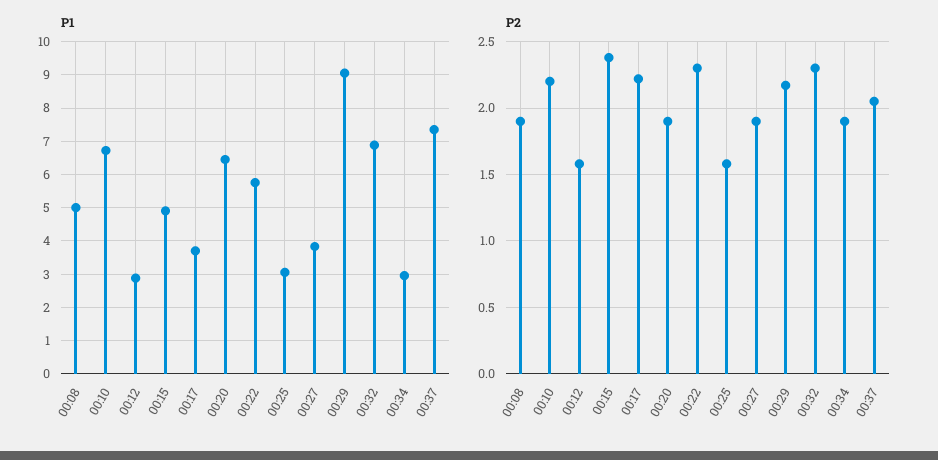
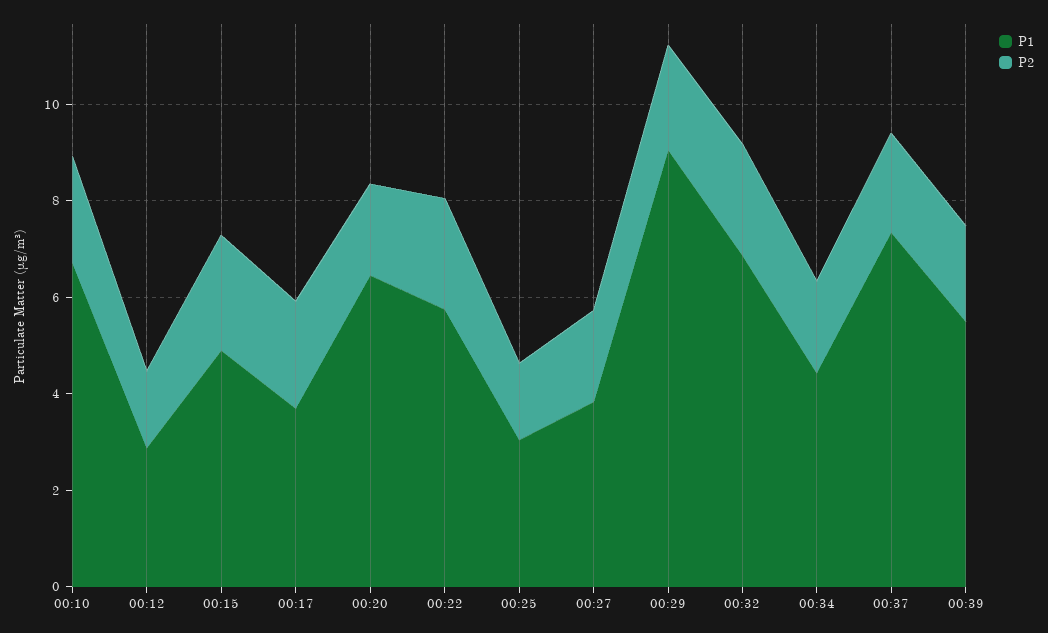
P1, 00:08: 5 -> none
P1, 00:34: 3 -> 4.5
P2, 00:08: 1.9 -> none
P1, 00:39: none -> 5.5
P2, 00:39: none -> 2

